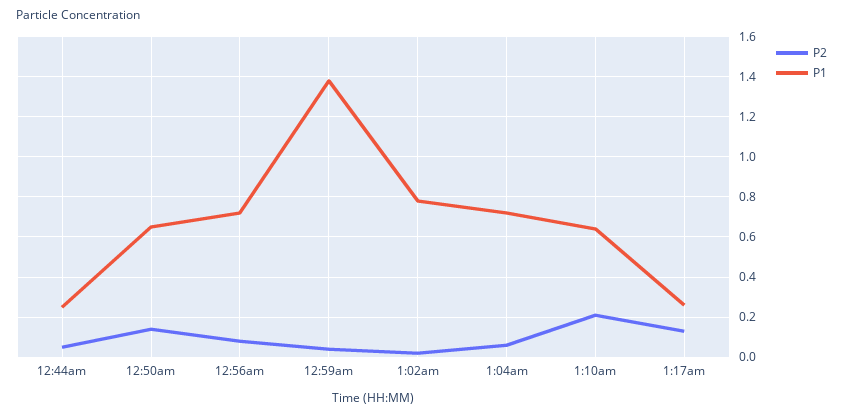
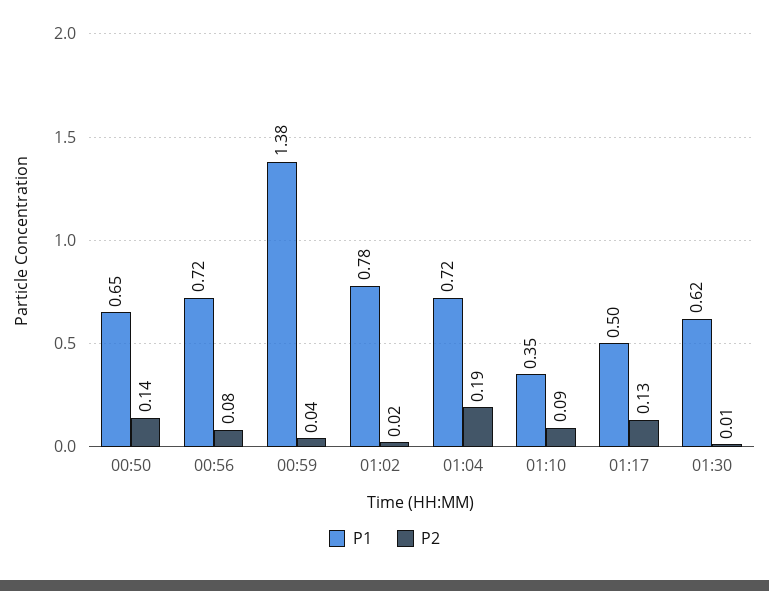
P2, 12:44am: 0.05 -> none
P1, 12:44am: 0.25 -> none
P2, 1:04am: 0.05 -> 0.19
P2, 1:10am: 0.2 -> 0.09
P1, 1:10am: 0.65 -> 0.35
P1, 1:17am: 0.25 -> 0.5
P1, 01:30: none -> 0.62
P2, 01:30: none -> 0.01

